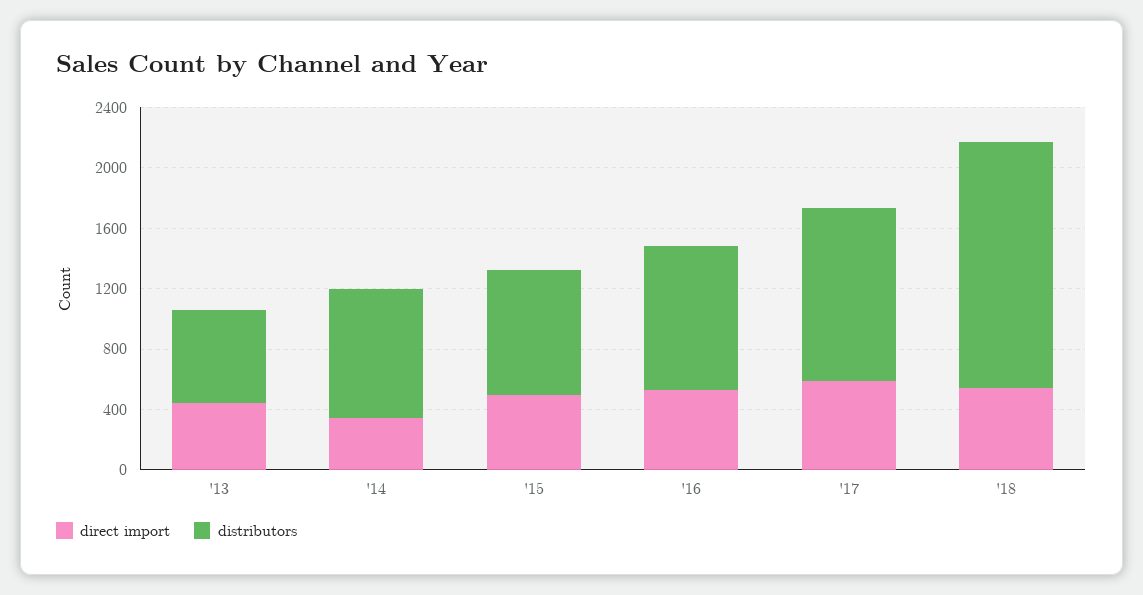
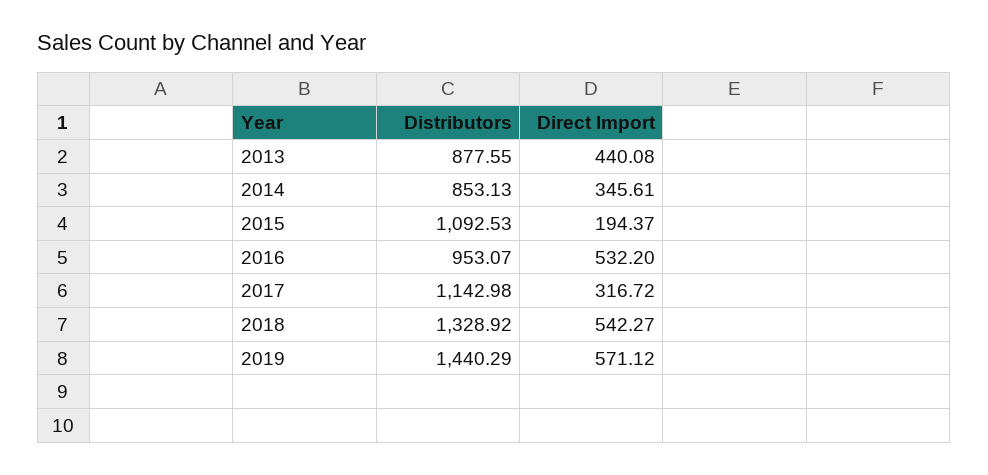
distributors, '13: 600 -> 877.55
direct import, '15: 500 -> 194.37
distributors, '15: 800 -> 1092.53
direct import, '17: 600 -> 316.72
distributors, '18: 1600 -> 1328.92
distributors, 2019: none -> 1440.29
direct import, 2019: none -> 571.12

